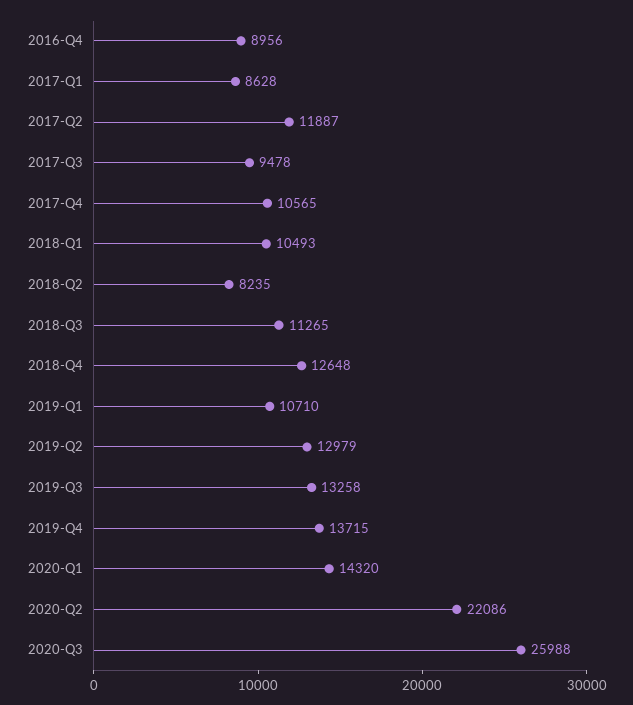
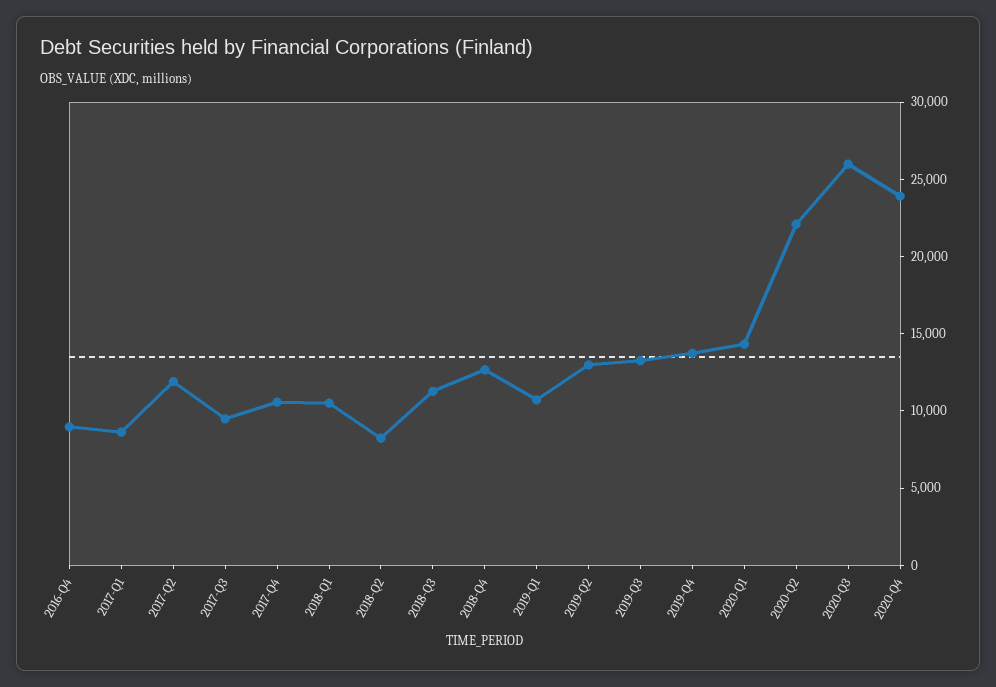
2020-Q4: none -> 24000

